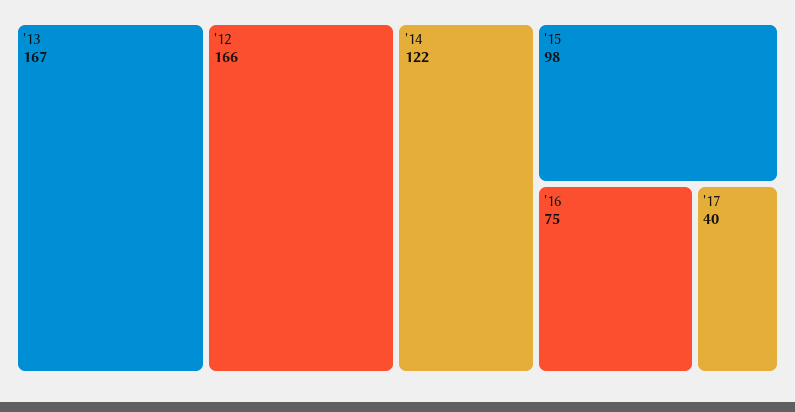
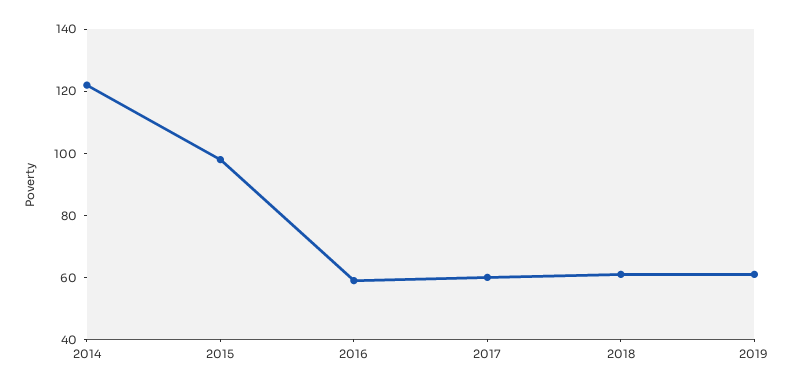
'13: 167 -> none
'12: 166 -> none
'16: 75 -> 60
'17: 40 -> 60
2018: none -> 60
2019: none -> 60

